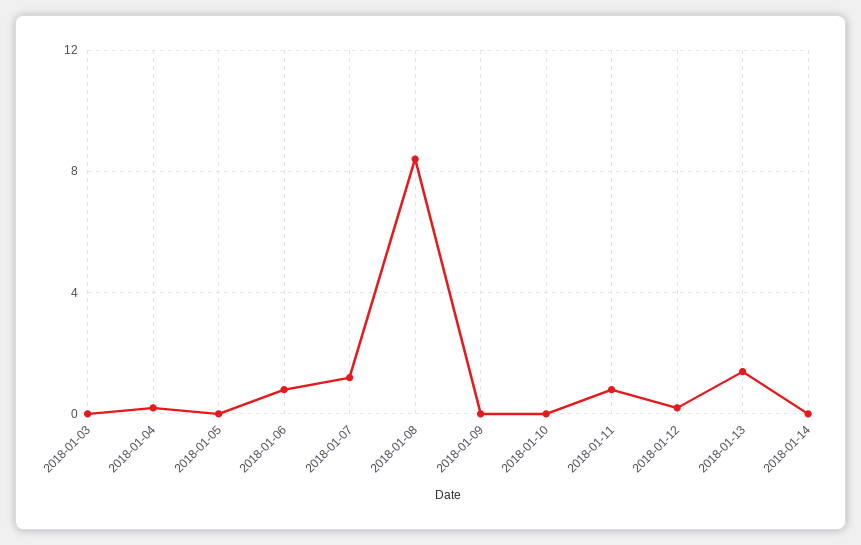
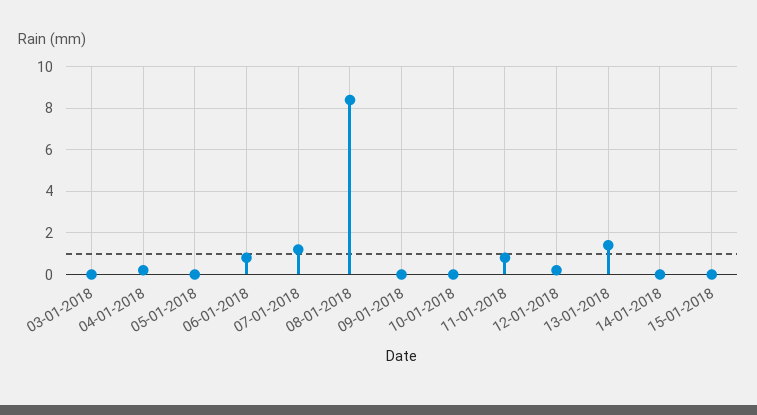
15-01-2018: none -> 0

